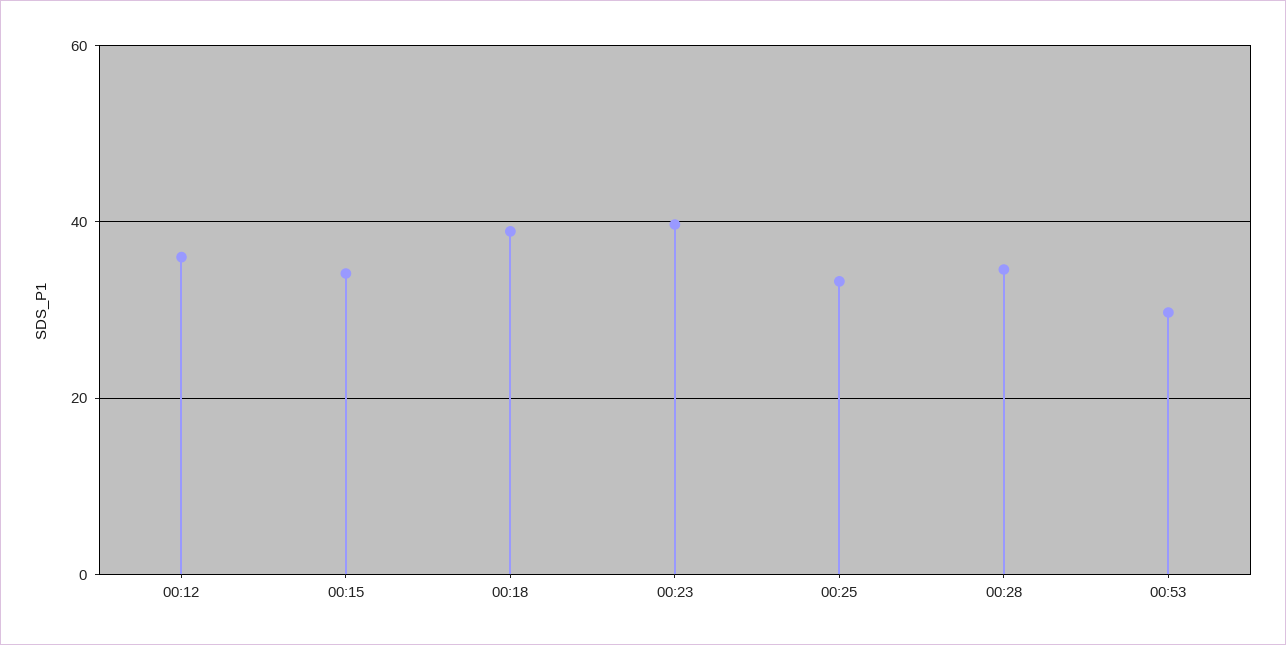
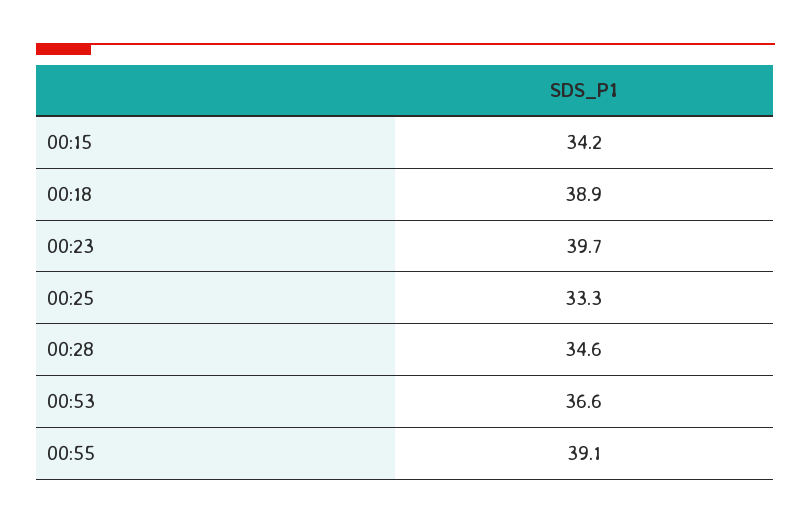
00:12: 36 -> none
00:53: 30 -> 36.6
00:55: none -> 39.1

